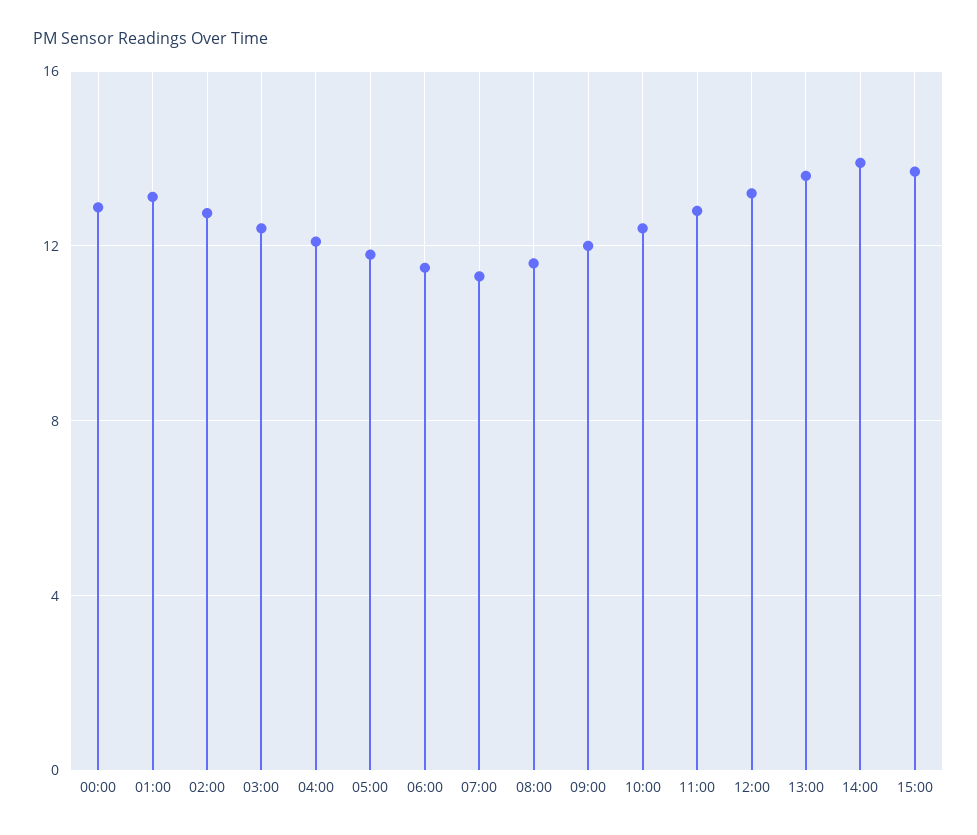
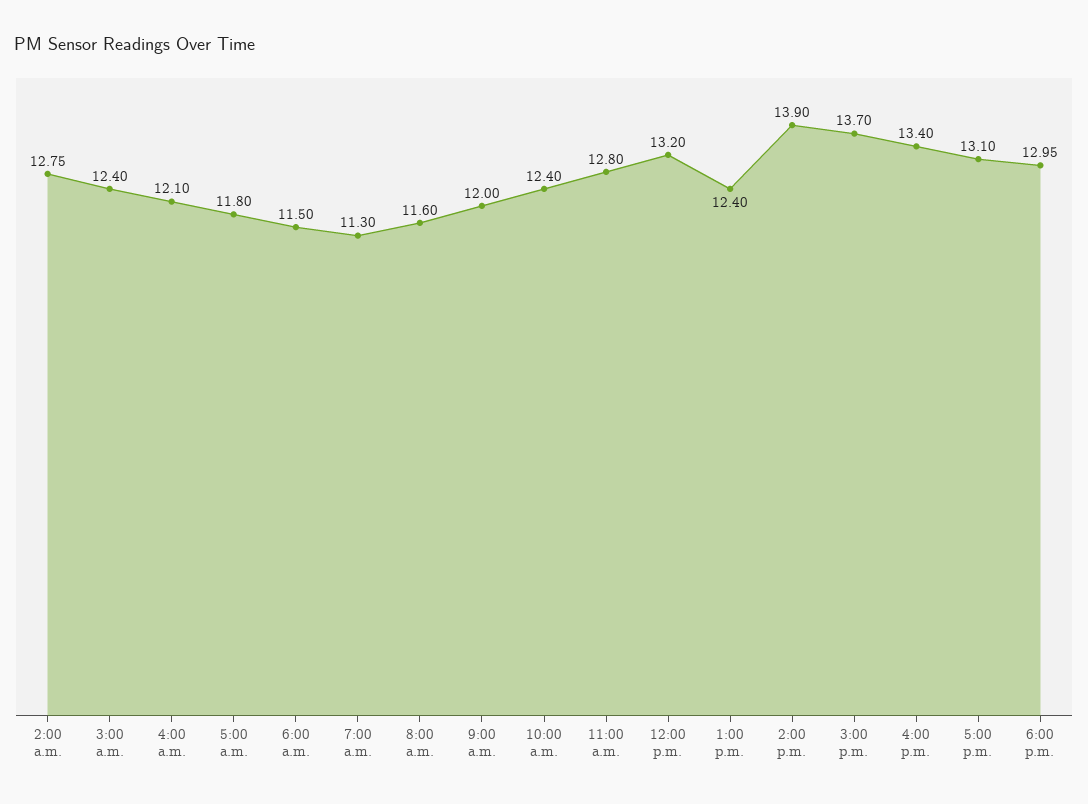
00:00: 13 -> none
01:00: 13 -> none
13:00: 13.5 -> 12.4
4:00 p.m.: none -> 13.4
5:00 p.m.: none -> 13.1
6:00 p.m.: none -> 12.95

